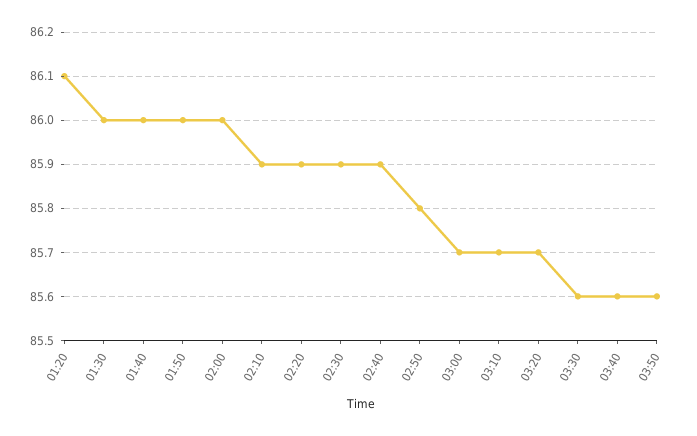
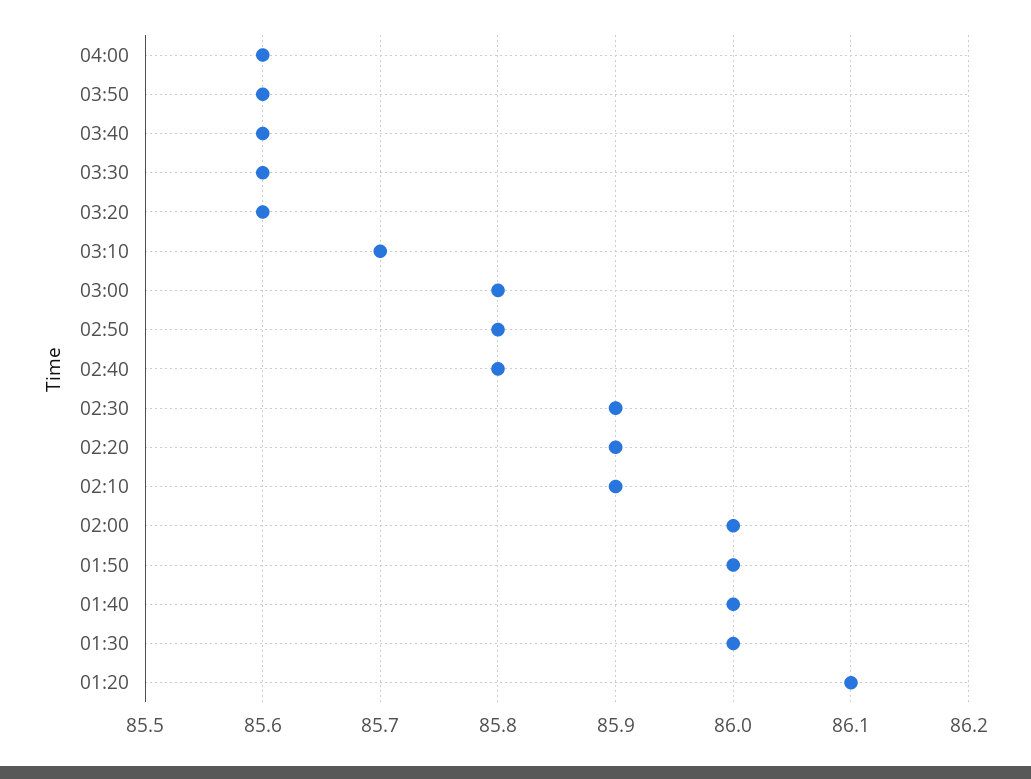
02:40: 85.9 -> 85.8
03:00: 85.7 -> 85.8
03:20: 85.7 -> 85.6
04:00: none -> 85.6

